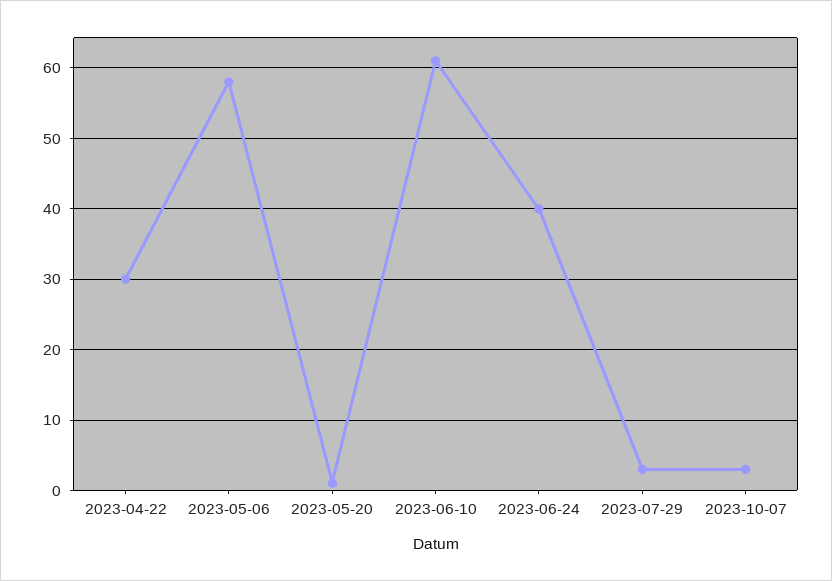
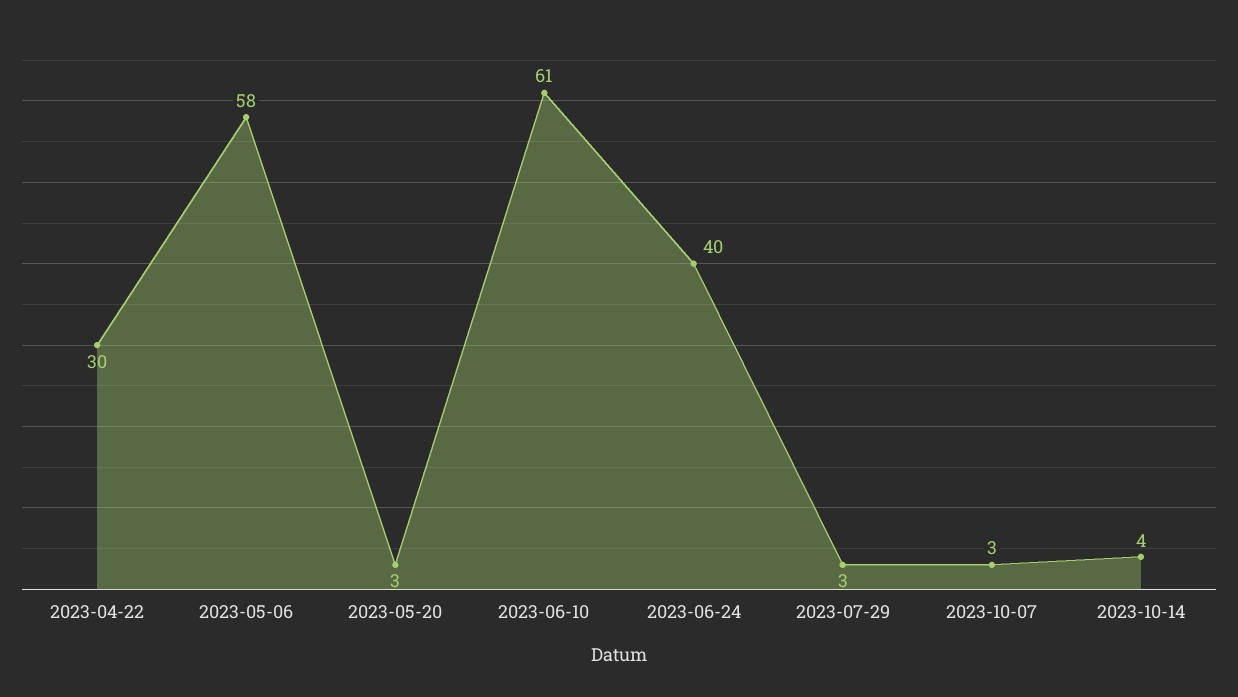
2023-05-20: 1 -> 3
2023-10-14: none -> 4

